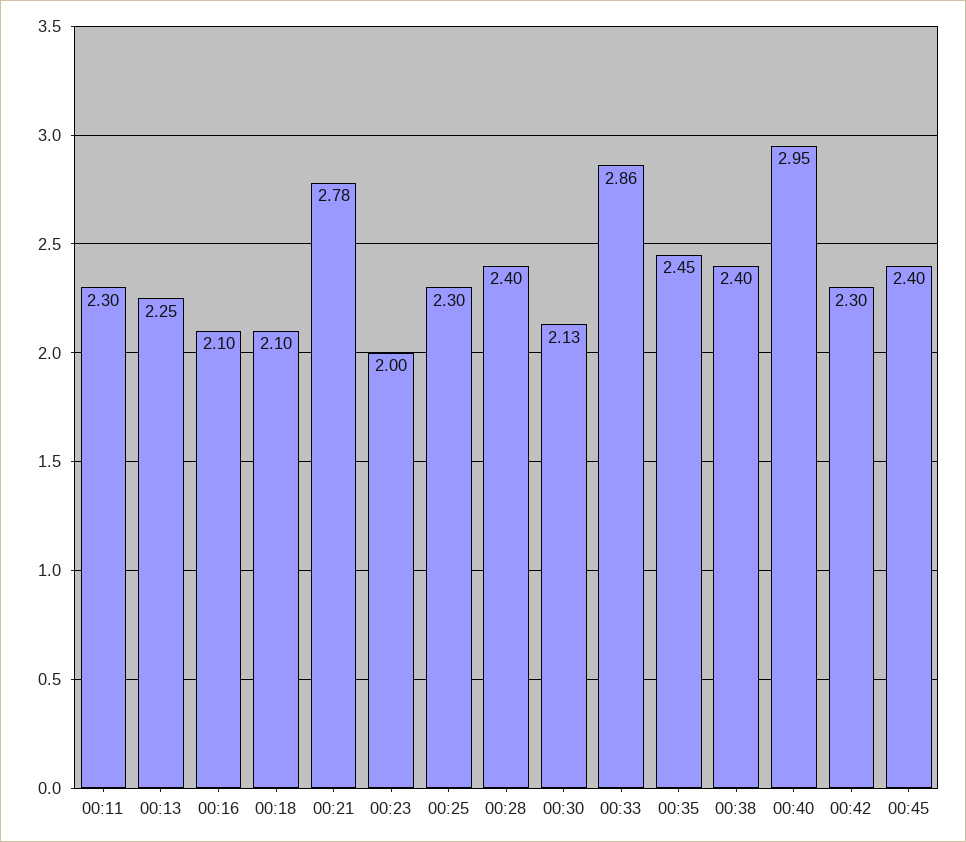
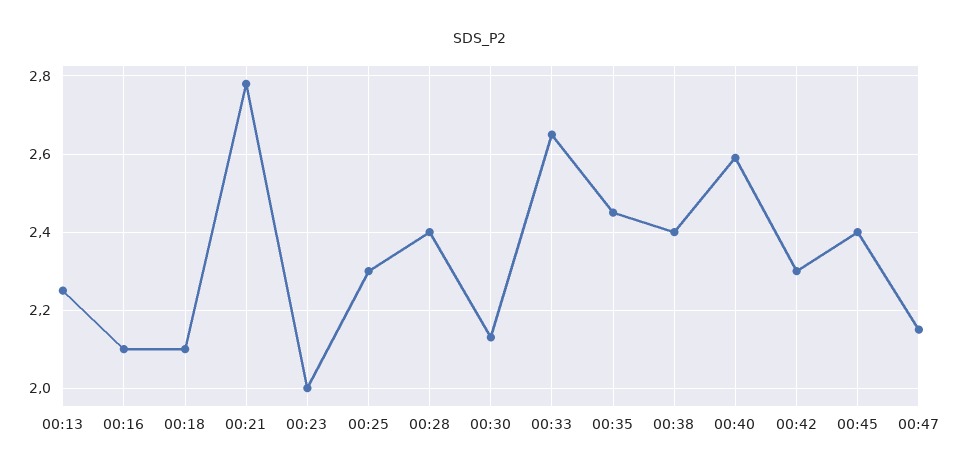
00:11: 2.3 -> none
00:33: 2.86 -> 2.65
00:40: 2.95 -> 2.6
00:47: none -> 2.15

